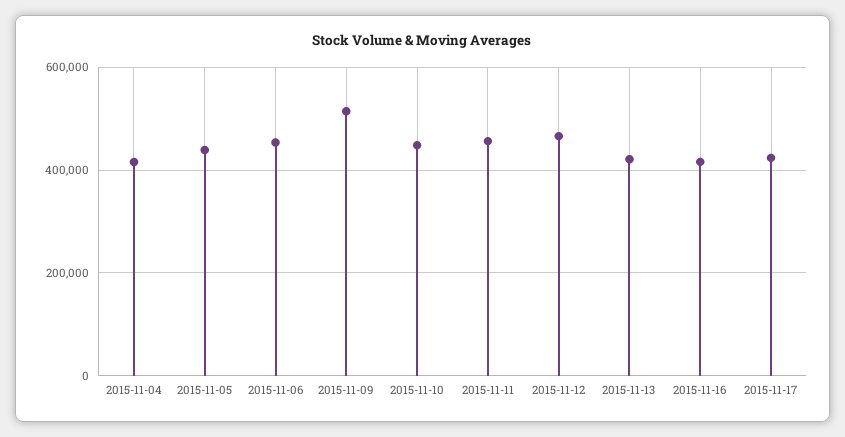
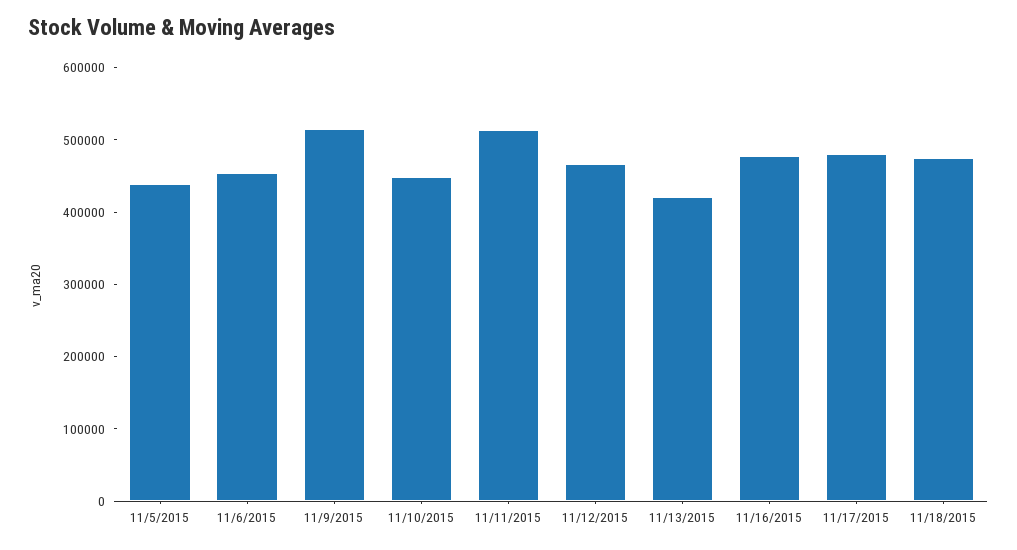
2015-11-04: 420000 -> none
2015-11-11: 460000 -> 520000
2015-11-16: 420000 -> 480000
2015-11-17: 420000 -> 480000
11/18/2015: none -> 480000

